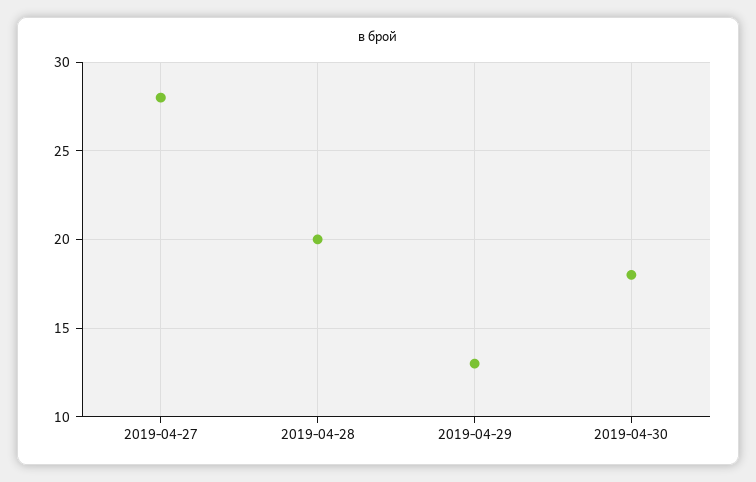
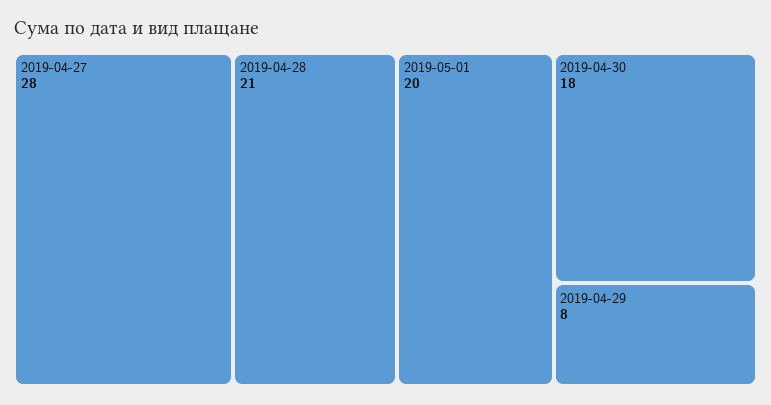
2019-04-28: 20 -> 21
2019-04-29: 13 -> 8
2019-05-01: none -> 20

